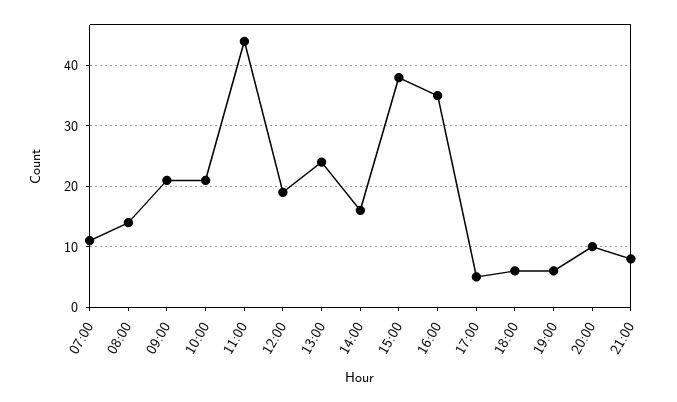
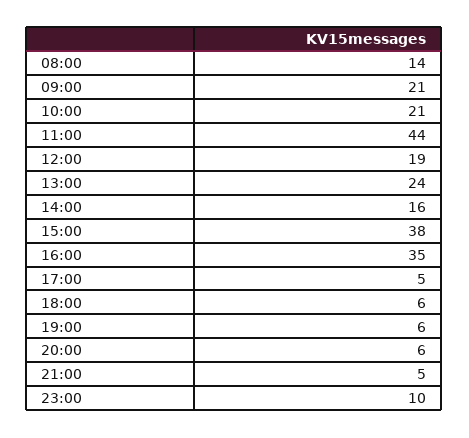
07:00: 11 -> none
20:00: 10 -> 6
21:00: 8 -> 5
23:00: none -> 10

